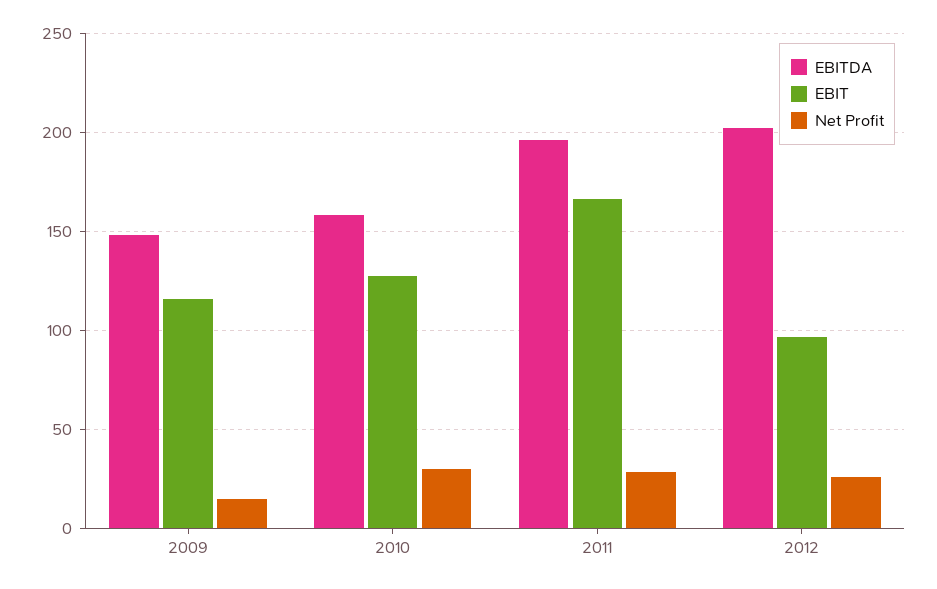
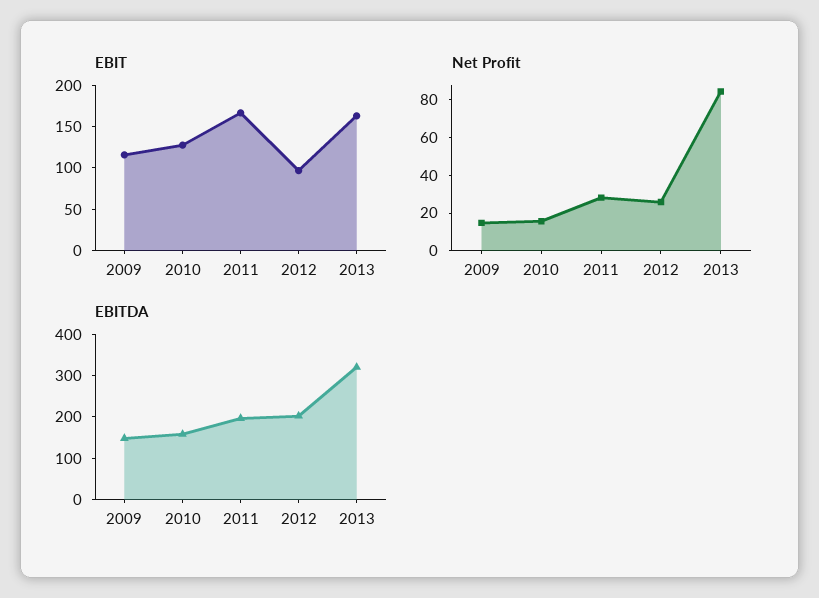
Net Profit, 2010: 30 -> 15
EBIT, 2013: none -> 160
Net Profit, 2013: none -> 85
EBITDA, 2013: none -> 320

